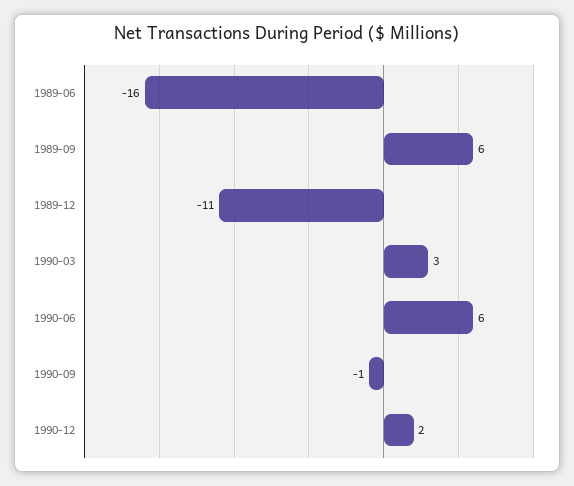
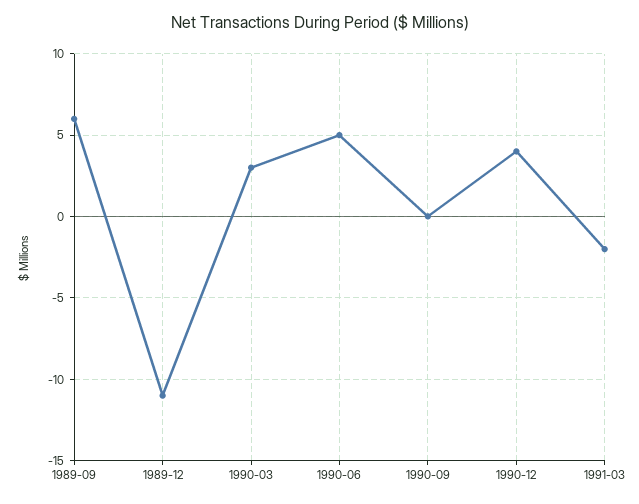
1989-06: -16 -> none
1990-06: 6 -> 5
1990-09: -1 -> 0
1990-12: 2 -> 4
1991-03: none -> -2

